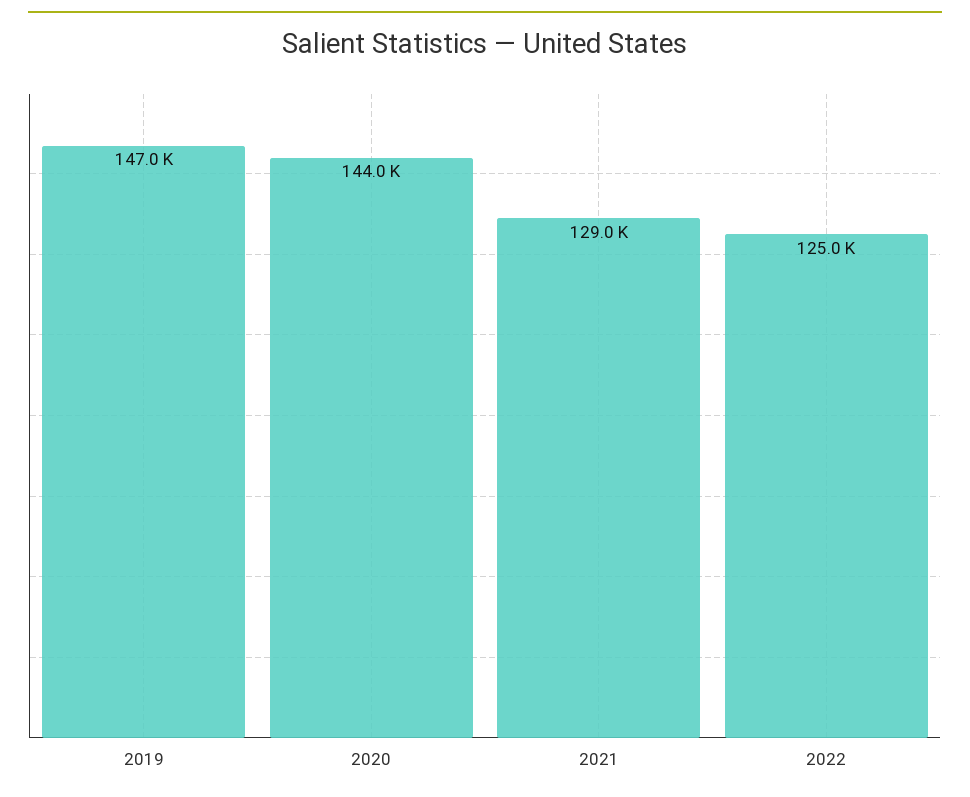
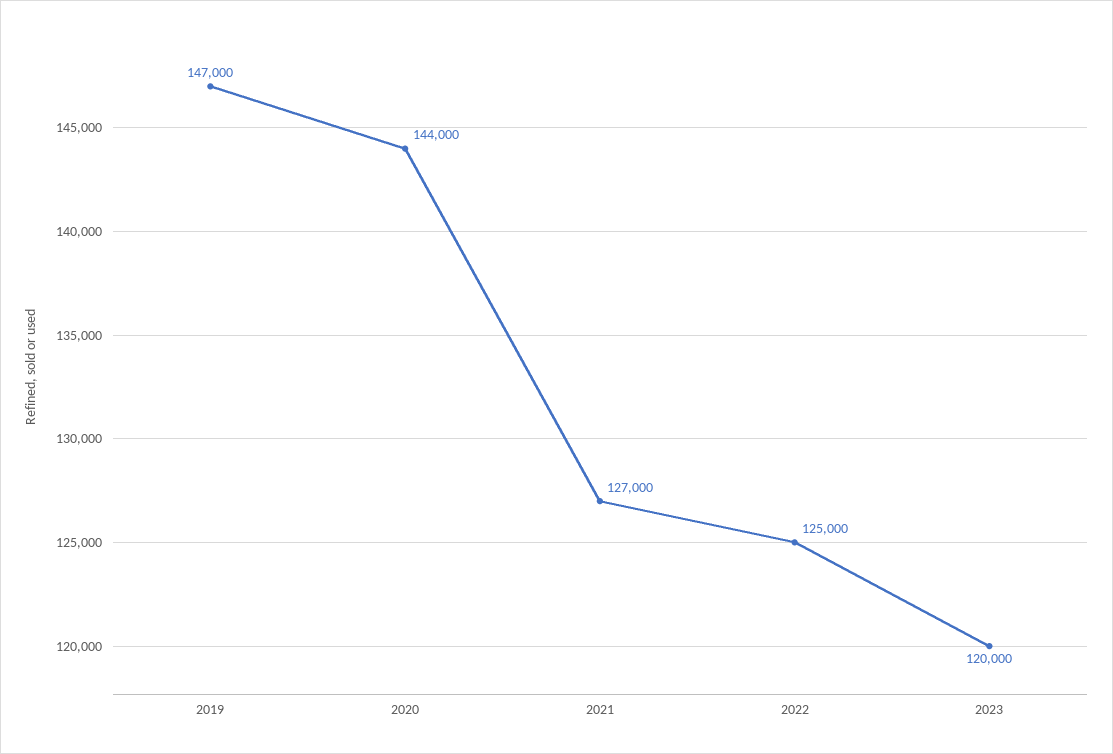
2021: 129000 -> 127000
2023: none -> 120000

